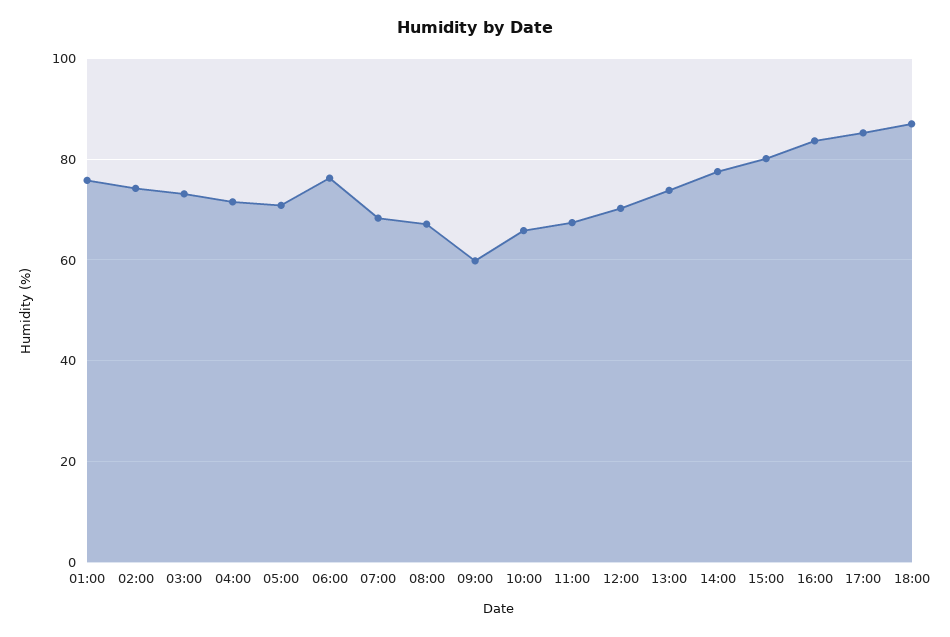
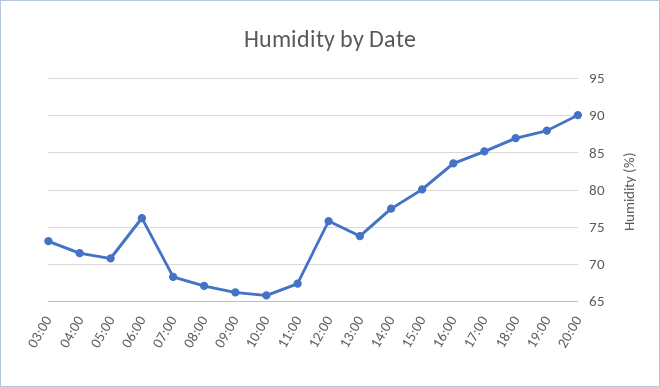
01:00: 76 -> none
02:00: 74 -> none
09:00: 60 -> 66
12:00: 70 -> 76
19:00: none -> 88
20:00: none -> 90

